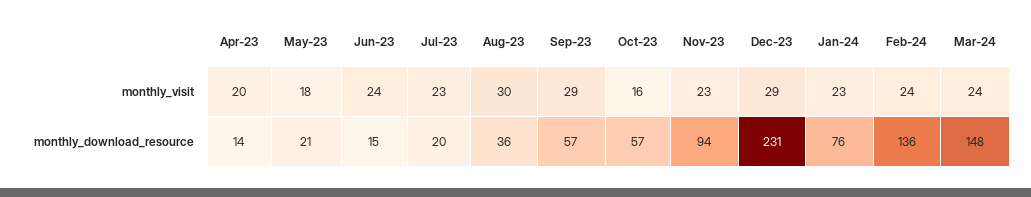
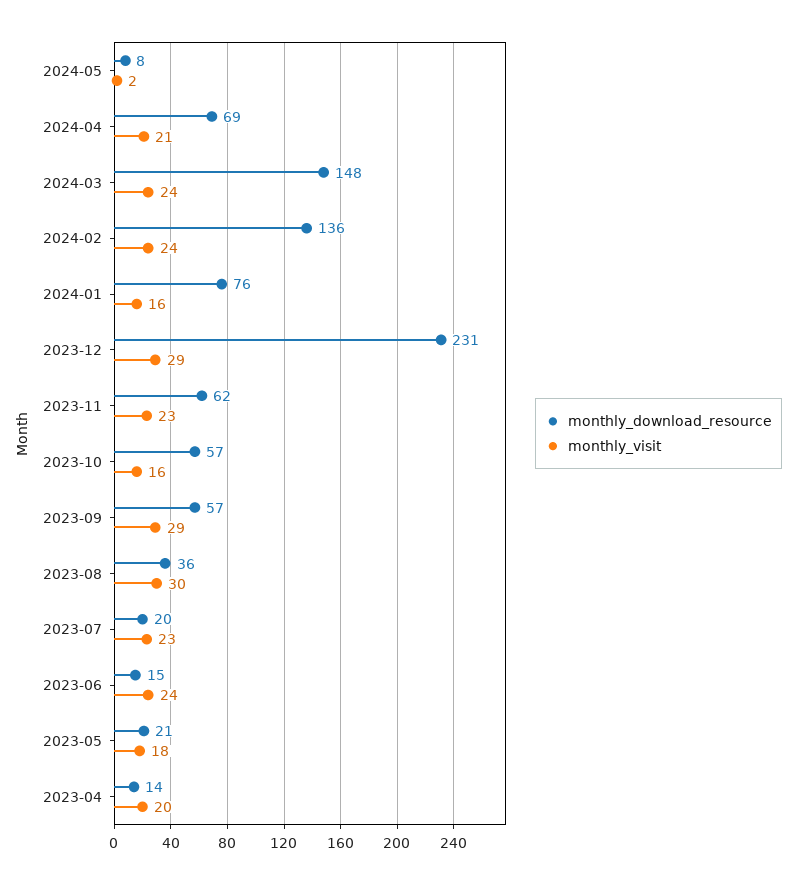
monthly_visit, Jan-24: 23 -> 16
monthly_download_resource, Nov-23: 94 -> 62
monthly_download_resource, 2024-05: none -> 8
monthly_visit, 2024-05: none -> 2
monthly_download_resource, 2024-04: none -> 69
monthly_visit, 2024-04: none -> 21

